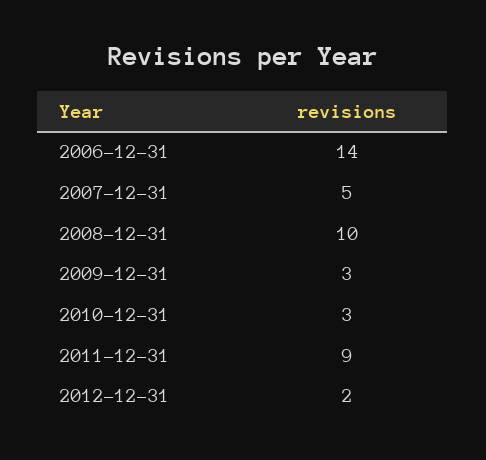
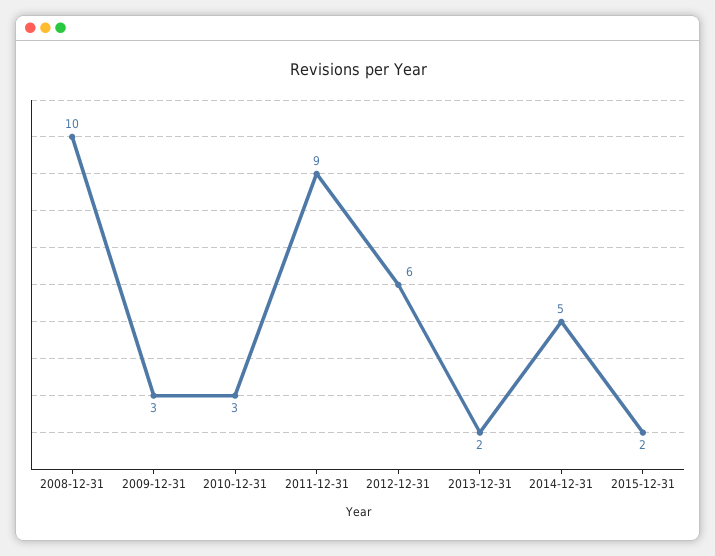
2006-12-31: 14 -> none
2007-12-31: 5 -> none
2012-12-31: 2 -> 6
2013-12-31: none -> 2
2014-12-31: none -> 5
2015-12-31: none -> 2

